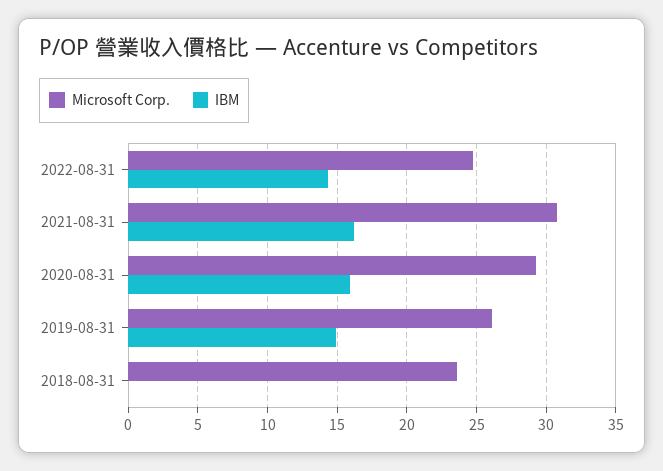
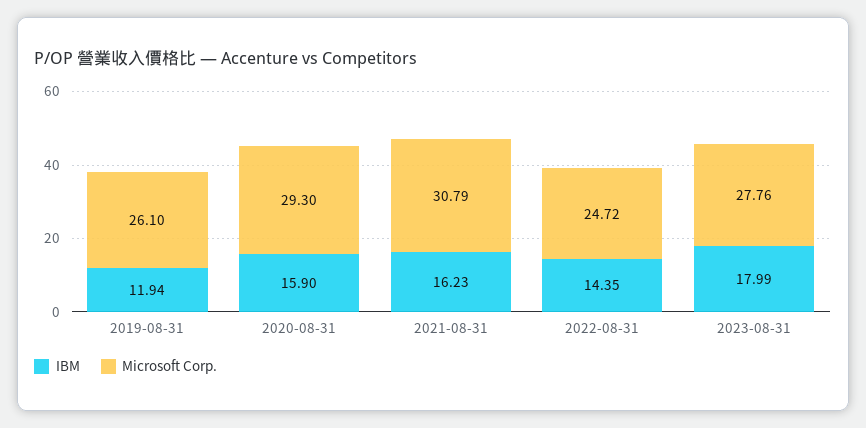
IBM, 2019-08-31: 15 -> 11.94
Microsoft Corp., 2018-08-31: 23.5 -> none
IBM, 2018-08-31: 0 -> none
IBM, 2023-08-31: none -> 17.99
Microsoft Corp., 2023-08-31: none -> 27.76

